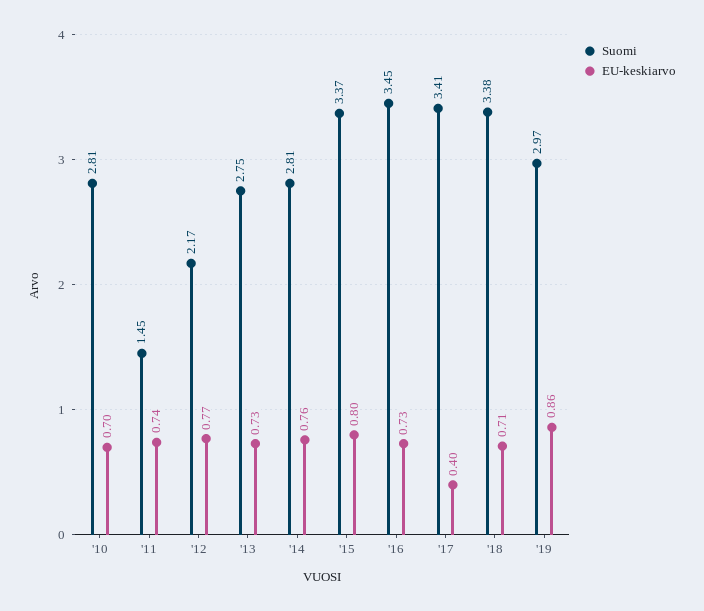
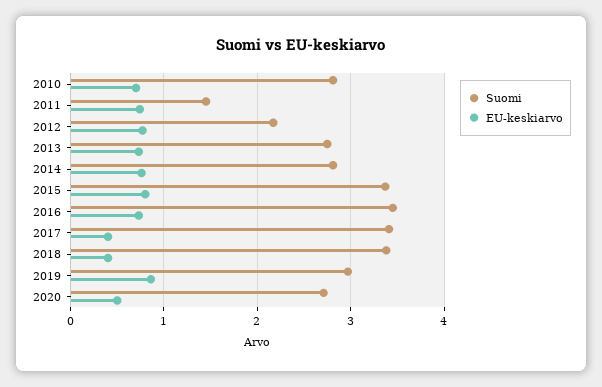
EU-keskiarvo, '18: 0.71 -> 0.4
Suomi, 2020: none -> 2.7
EU-keskiarvo, 2020: none -> 0.5

